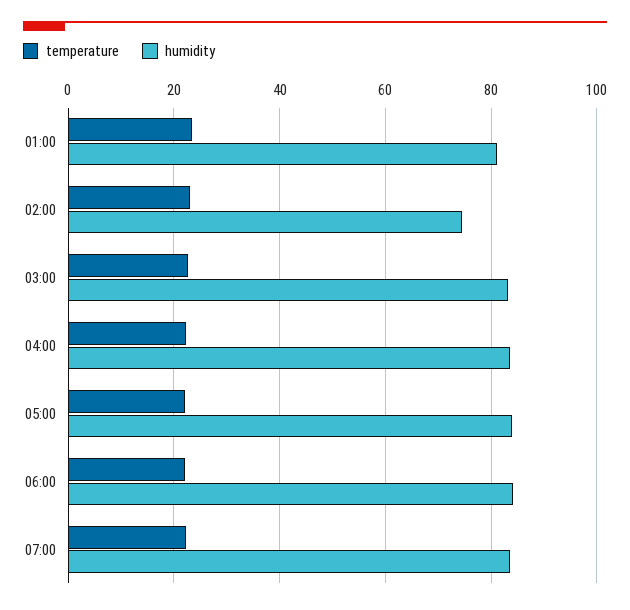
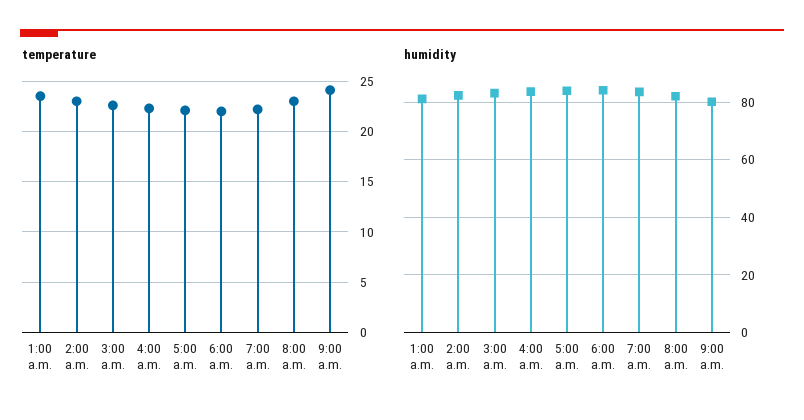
humidity, 02:00: 74 -> 82.5
temperature, 8:00 a.m.: none -> 23
temperature, 9:00 a.m.: none -> 24
humidity, 8:00 a.m.: none -> 82.5
humidity, 9:00 a.m.: none -> 80

